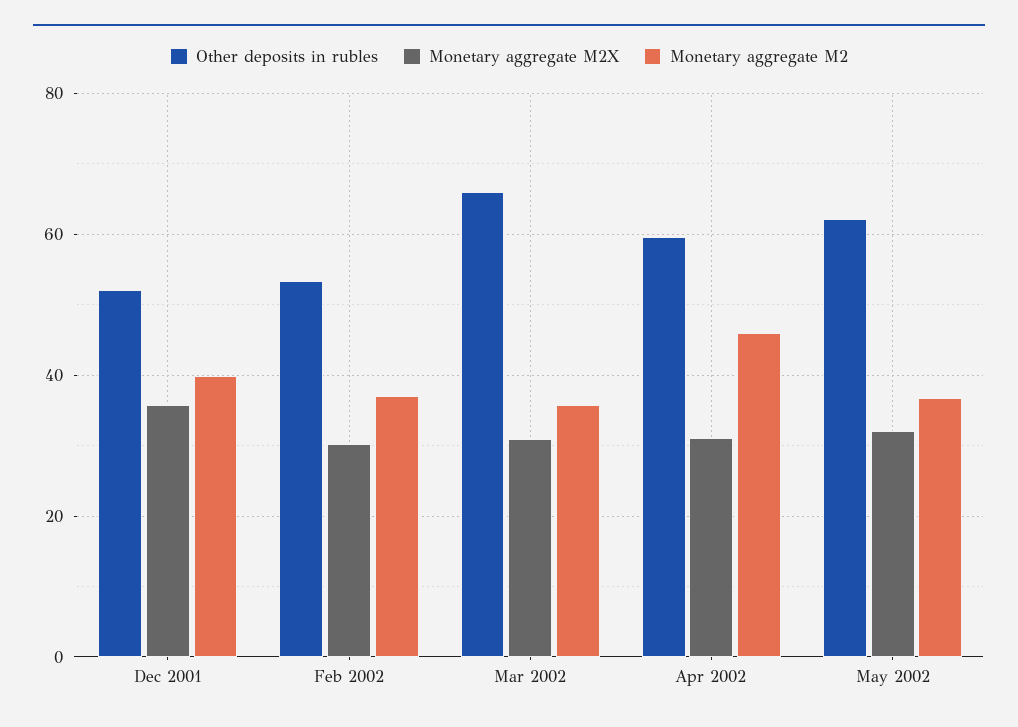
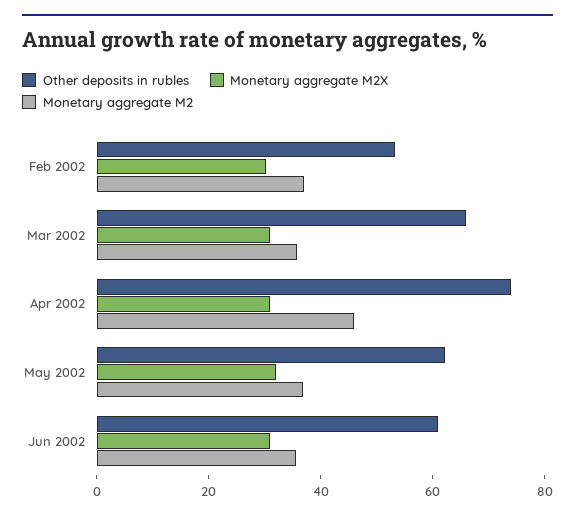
Other deposits in rubles, Dec 2001: 52 -> none
Monetary aggregate M2X, Dec 2001: 36 -> none
Monetary aggregate M2, Dec 2001: 40 -> none
Other deposits in rubles, Apr 2002: 60 -> 75
Other deposits in rubles, Jun 2002: none -> 60
Monetary aggregate M2X, Jun 2002: none -> 30
Monetary aggregate M2, Jun 2002: none -> 35

